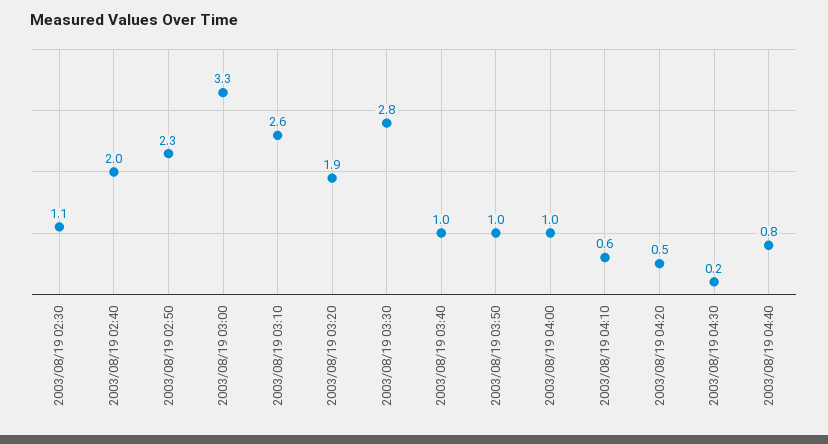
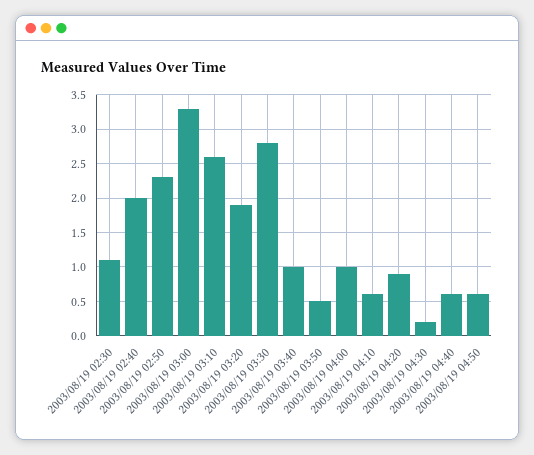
2003/08/19 03:50: 1 -> 0.5
2003/08/19 04:20: 0.5 -> 0.9
2003/08/19 04:40: 0.8 -> 0.6
2003/08/19 04:50: none -> 0.6

